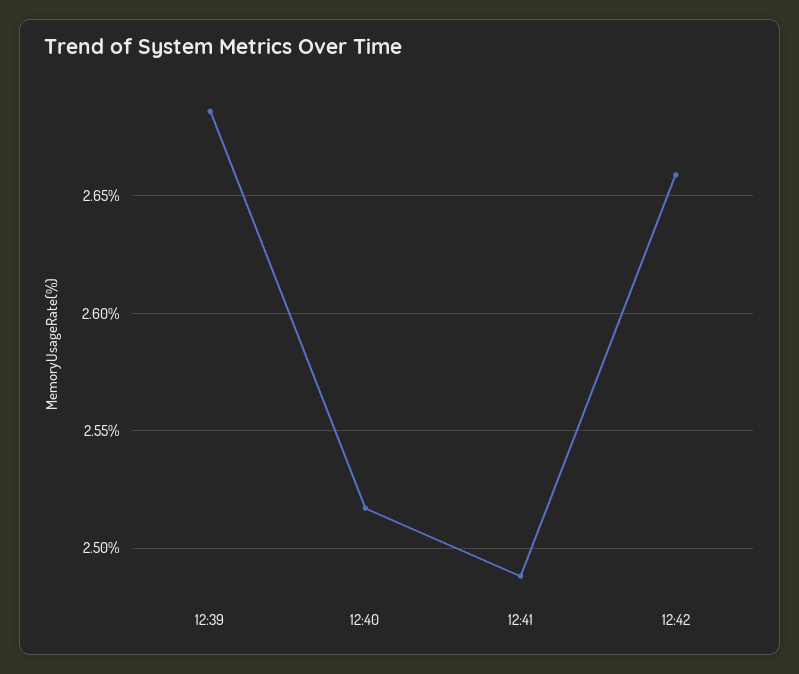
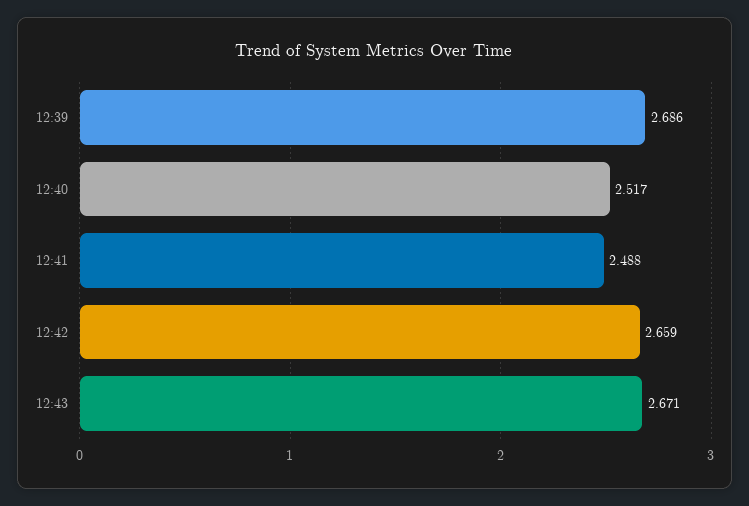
12:43: none -> 2.671

